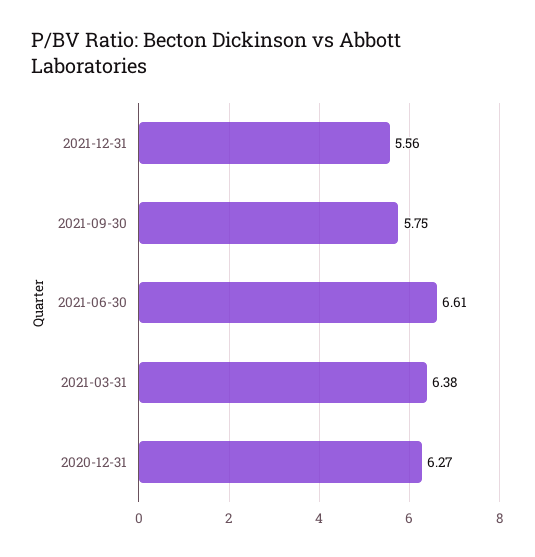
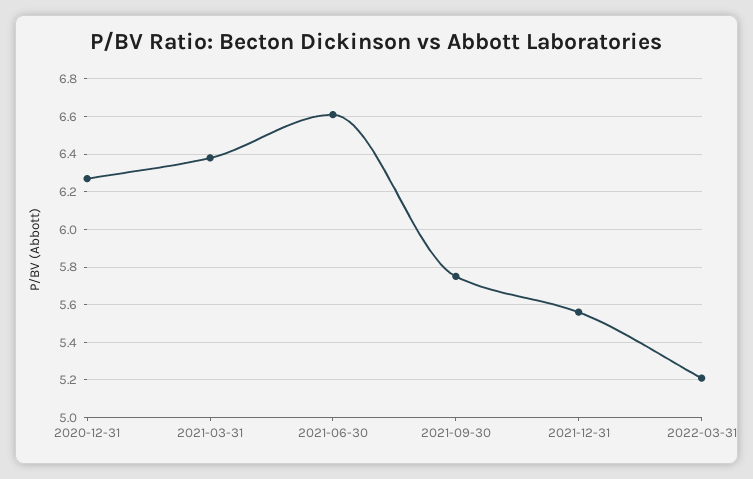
2022-03-31: none -> 5.2

